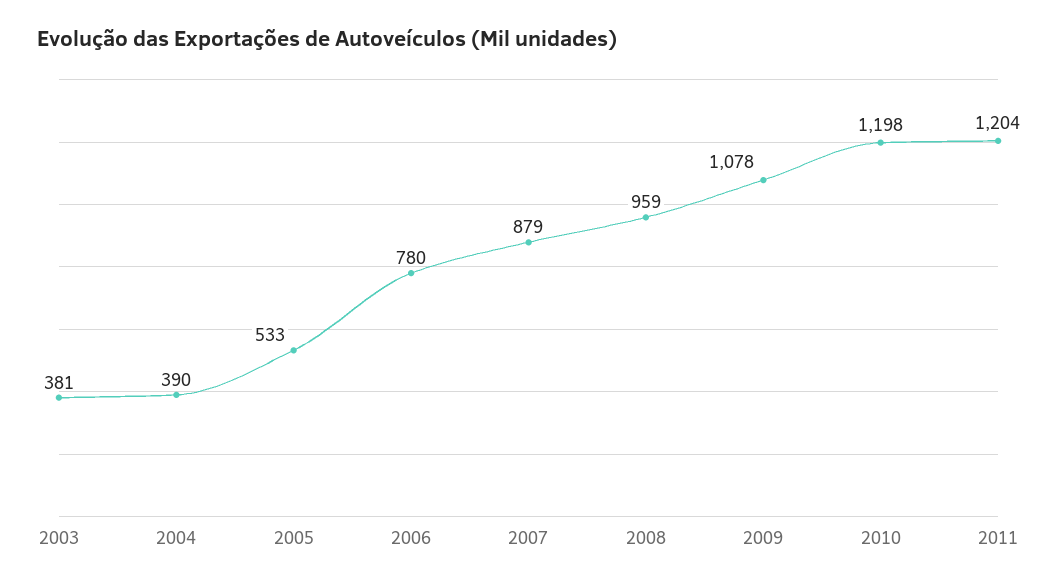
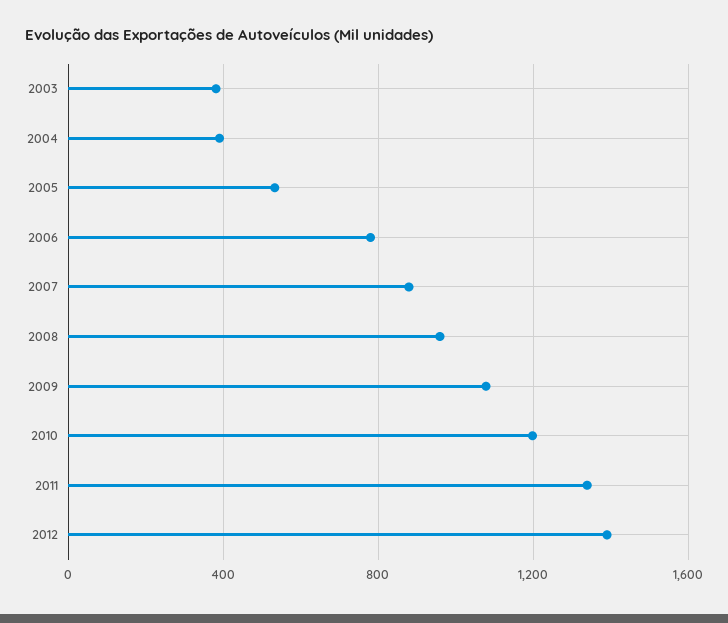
2011: 1204 -> 1350
2012: none -> 1400

